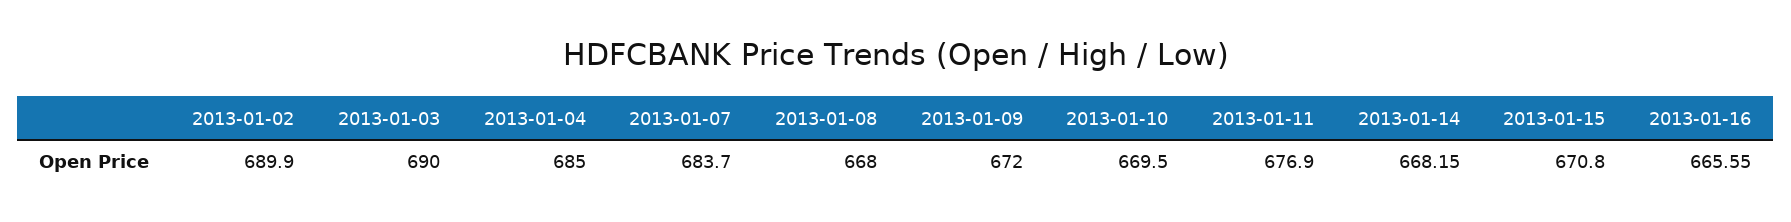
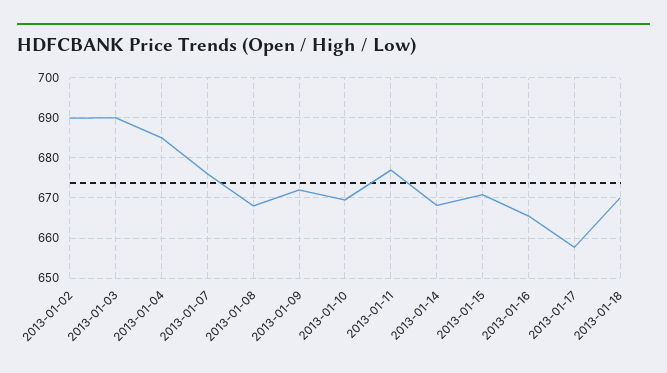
2013-01-07: 683.7 -> 676
2013-01-17: none -> 658
2013-01-18: none -> 670

